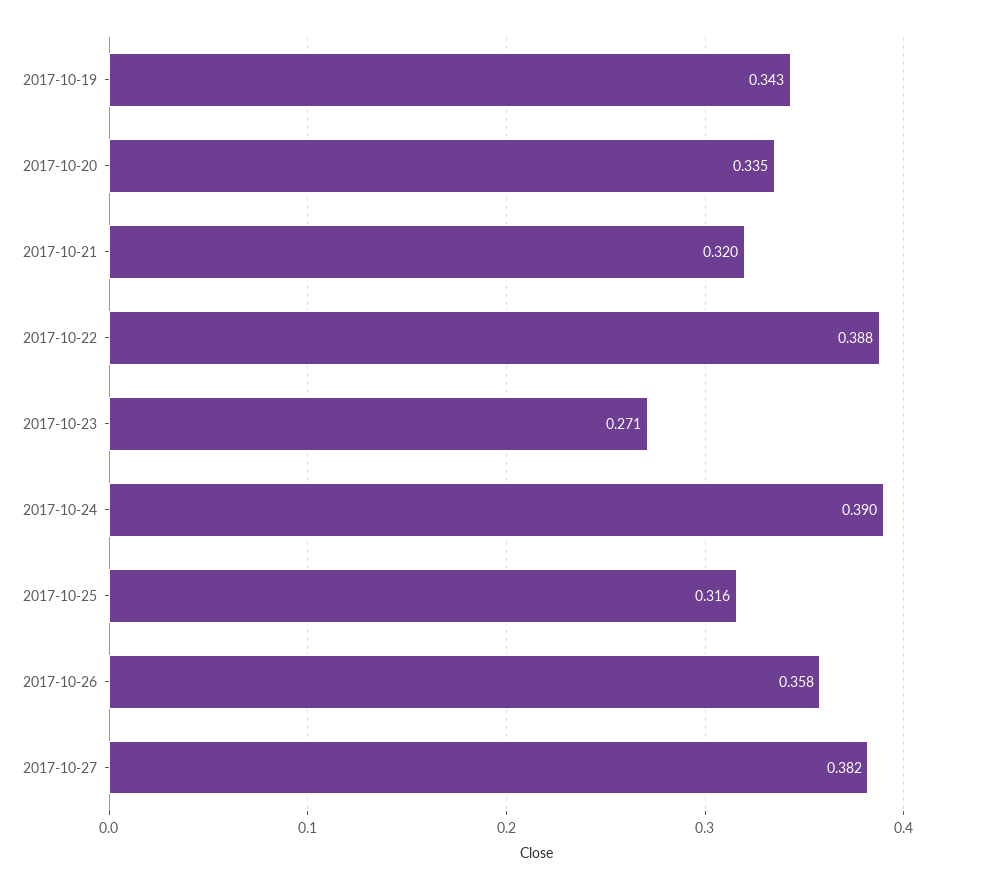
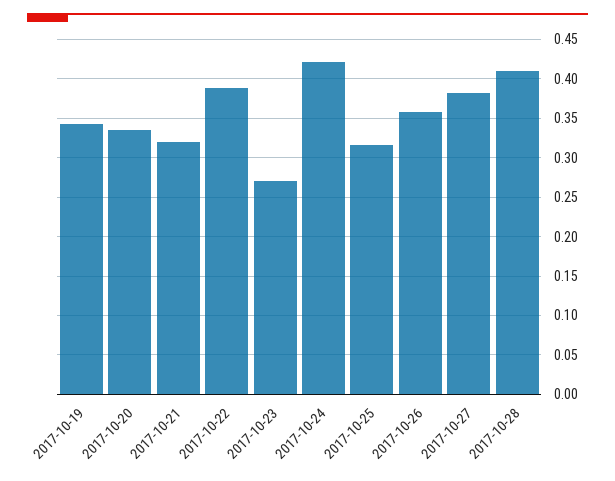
2017-10-24: 0.39 -> 0.42
2017-10-28: none -> 0.41

